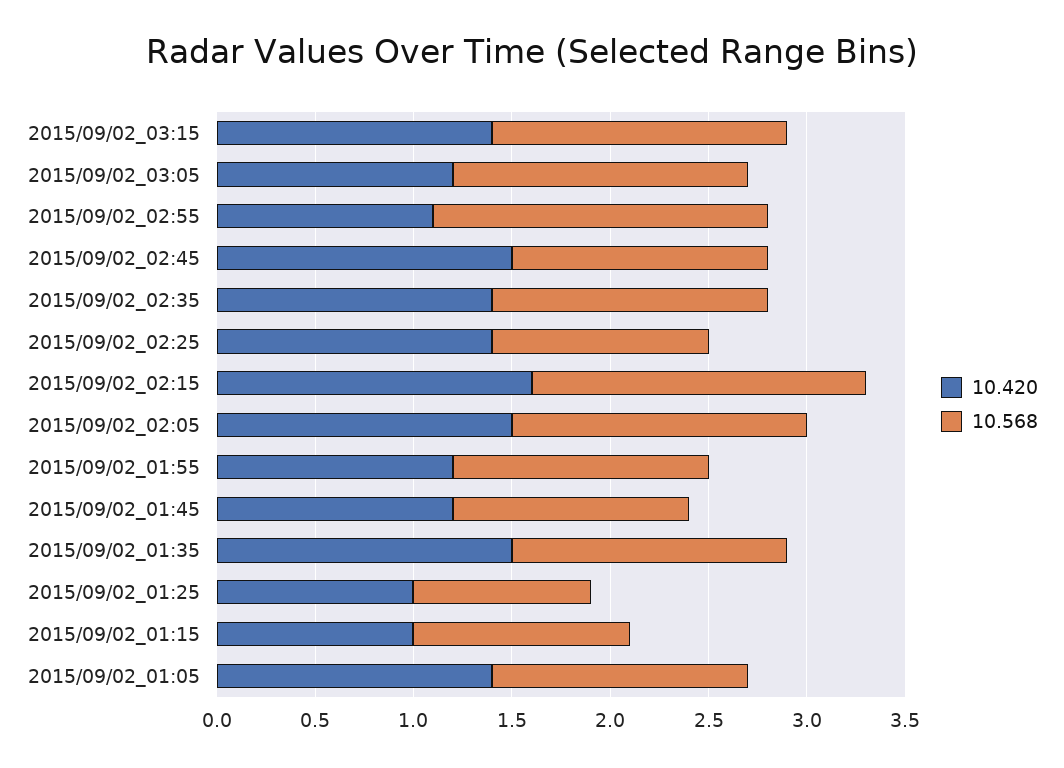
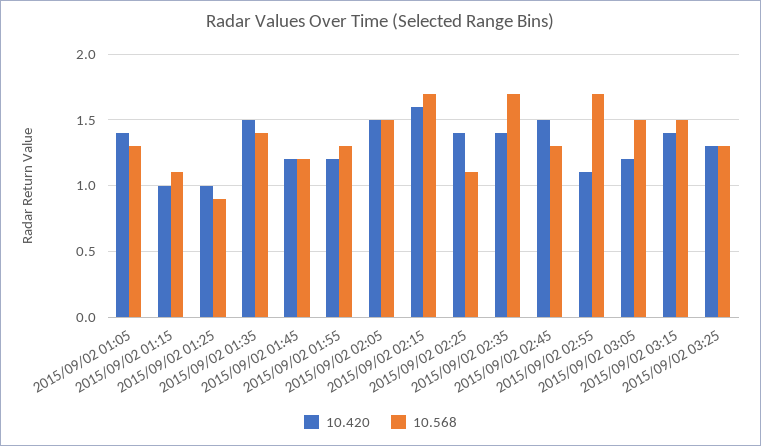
10.568, 2015/09/02_02:35: 1.4 -> 1.7
10.420, 2015/09/02 03:25: none -> 1.3
10.568, 2015/09/02 03:25: none -> 1.3

